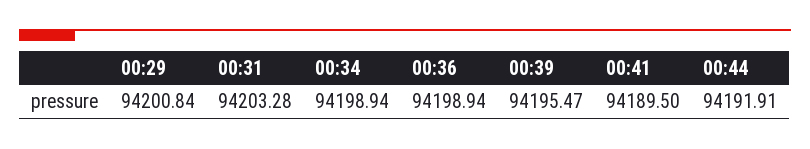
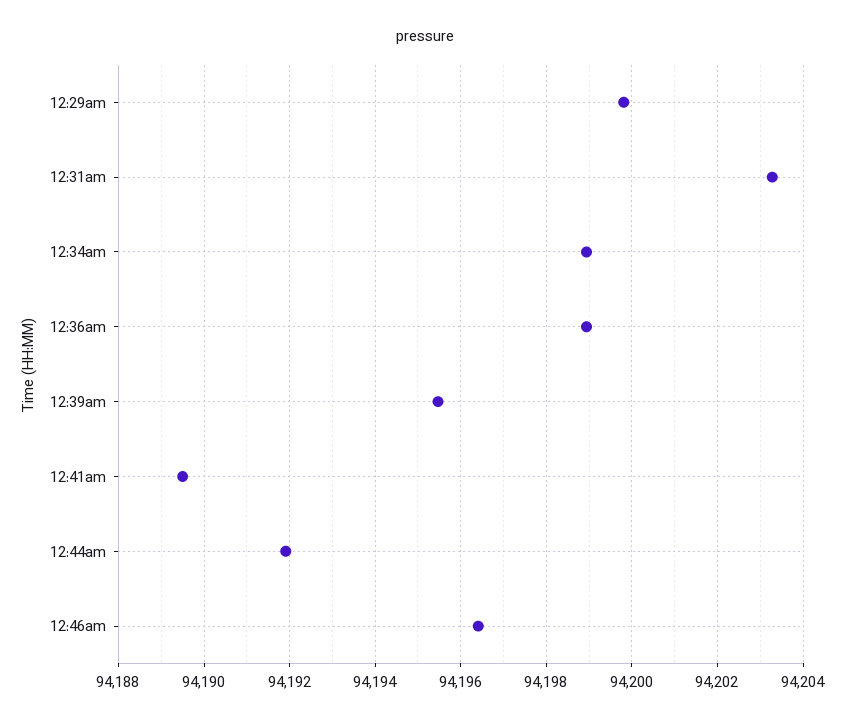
00:29: 94200.84 -> 94199.8
12:46am: none -> 94196.4

